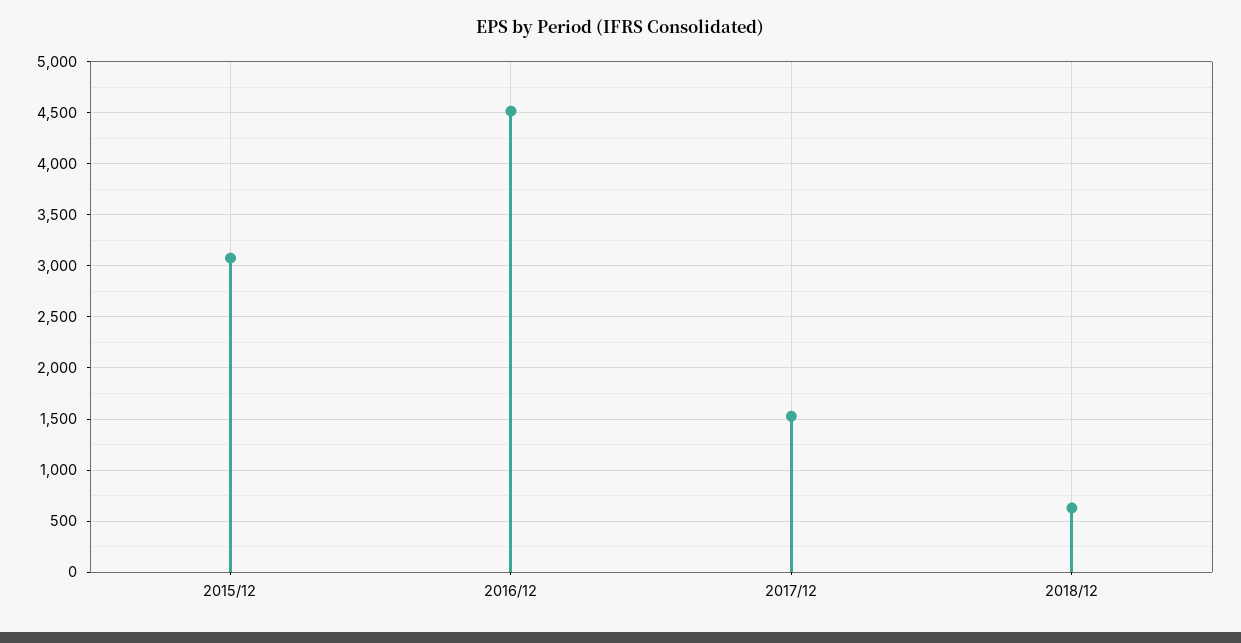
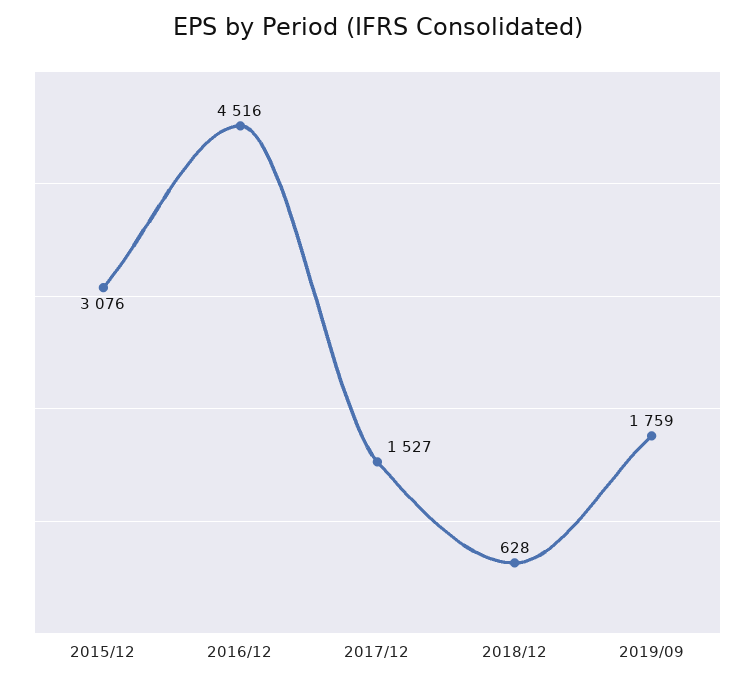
2019/09: none -> 1759

